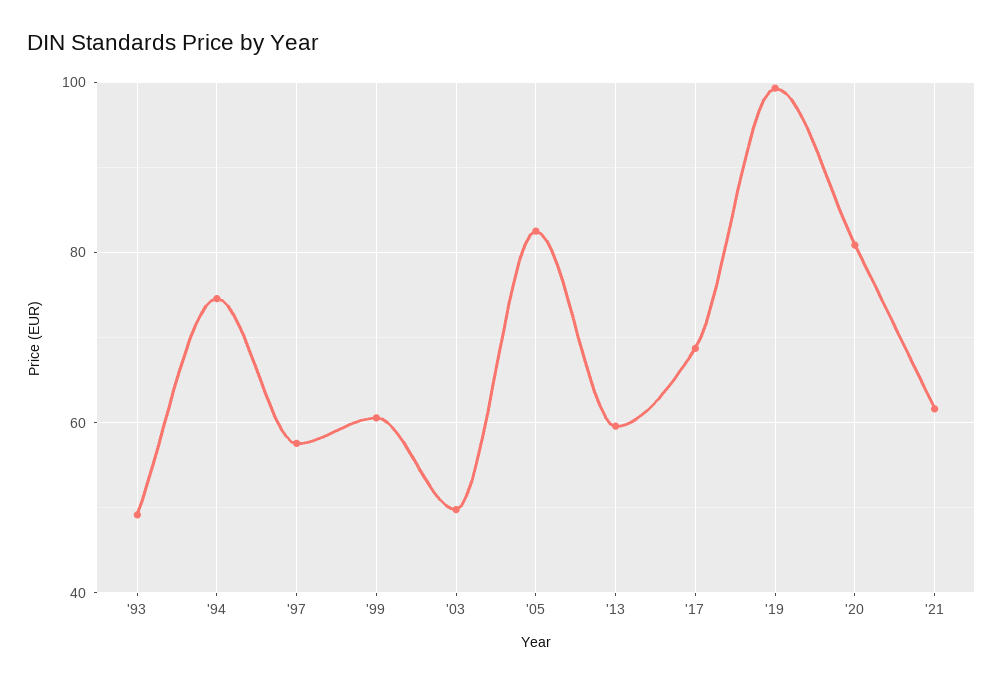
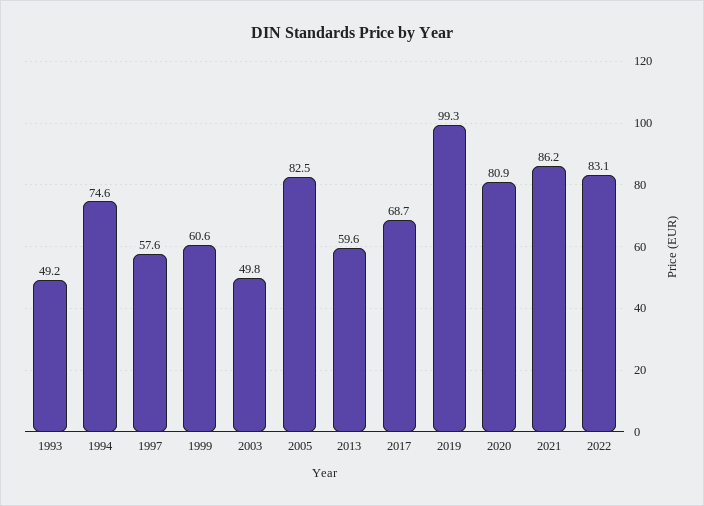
'21: 62 -> 86.2
2022: none -> 83.1

